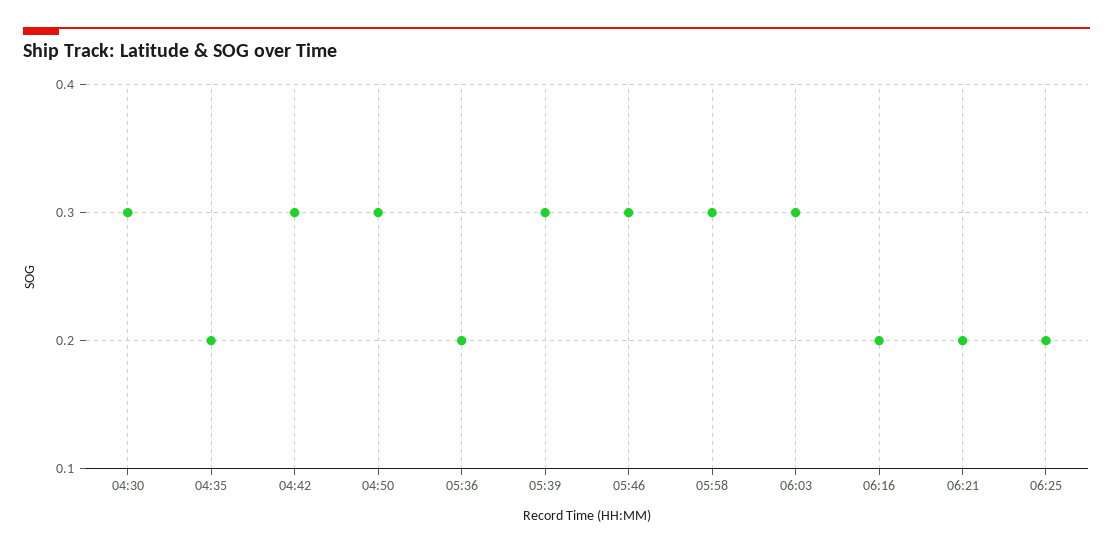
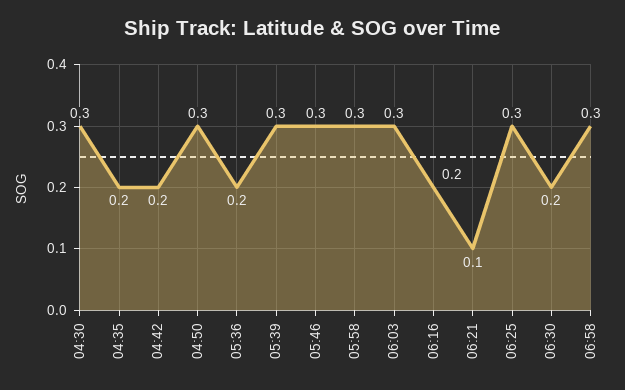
04:42: 0.3 -> 0.2
06:21: 0.2 -> 0.1
06:25: 0.2 -> 0.3
06:30: none -> 0.2
06:58: none -> 0.3

